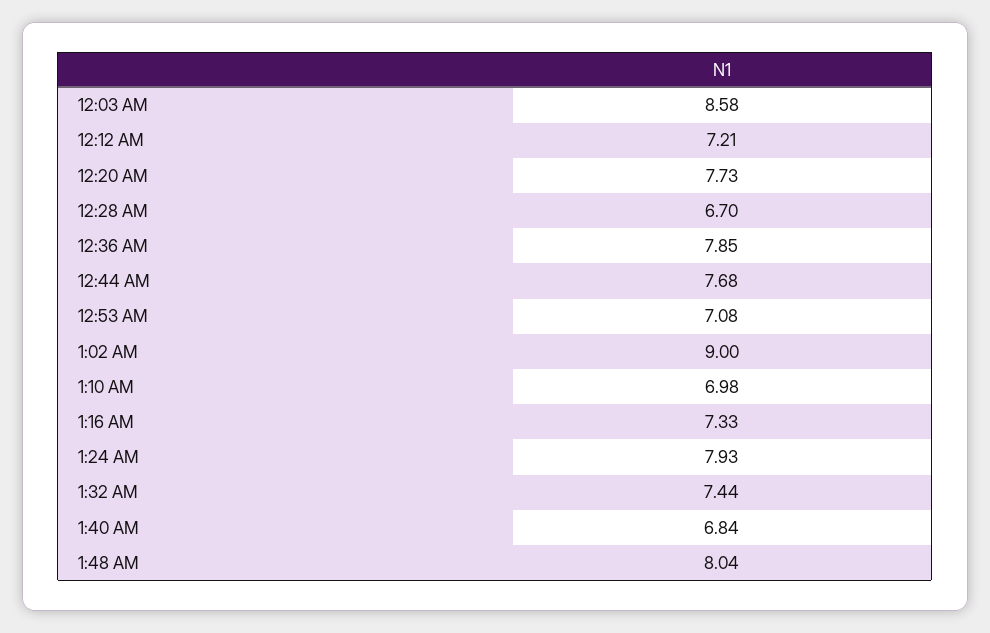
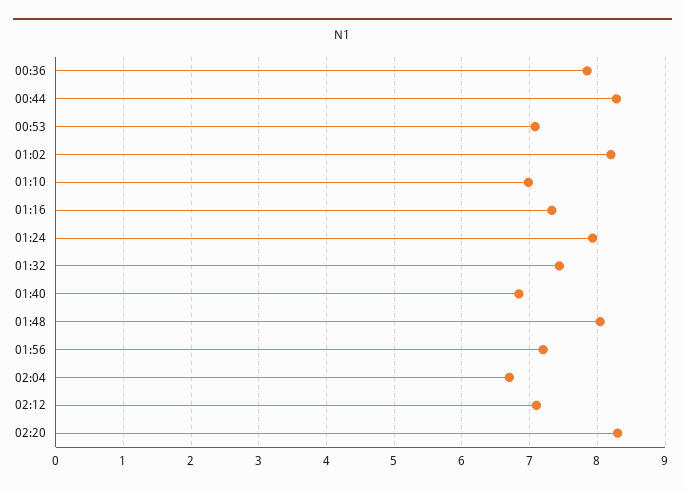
12:03 AM: 8.58 -> none
12:12 AM: 7.21 -> none
12:20 AM: 7.73 -> none
12:28 AM: 6.7 -> none
12:44 AM: 7.68 -> 8.3
1:02 AM: 9 -> 8.2
01:56: none -> 7.2
02:04: none -> 6.7
02:12: none -> 7.1
02:20: none -> 8.3

